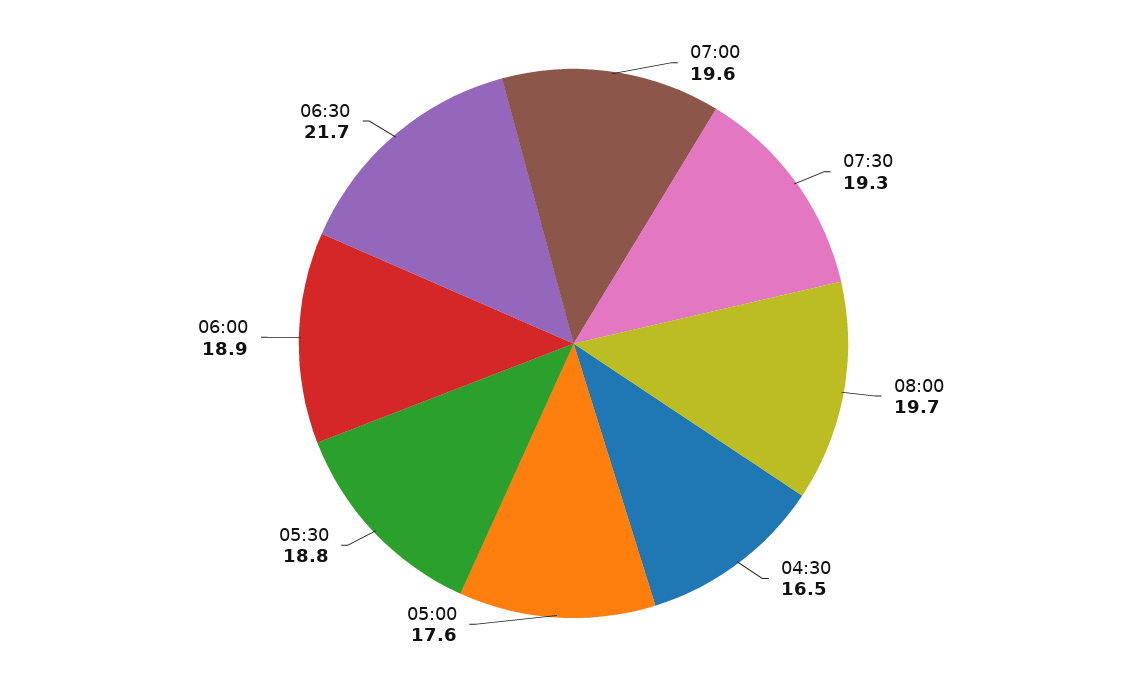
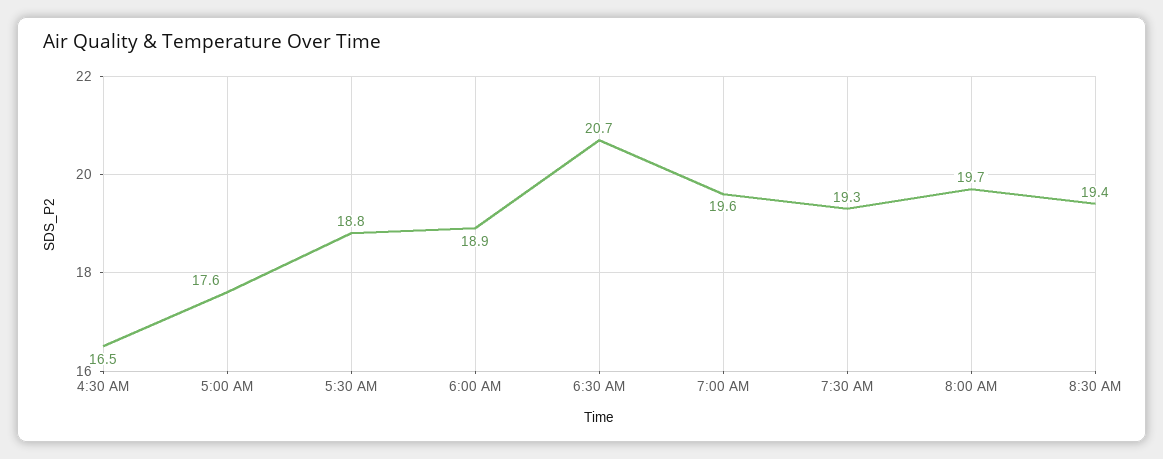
06:30: 21.7 -> 20.7
8:30 AM: none -> 19.4

